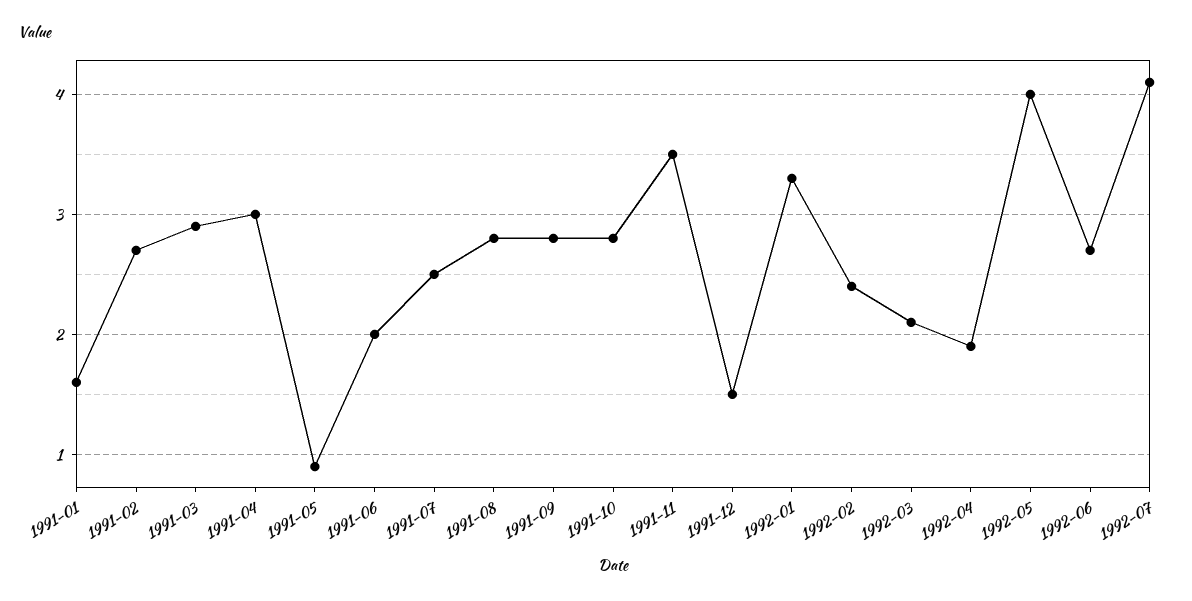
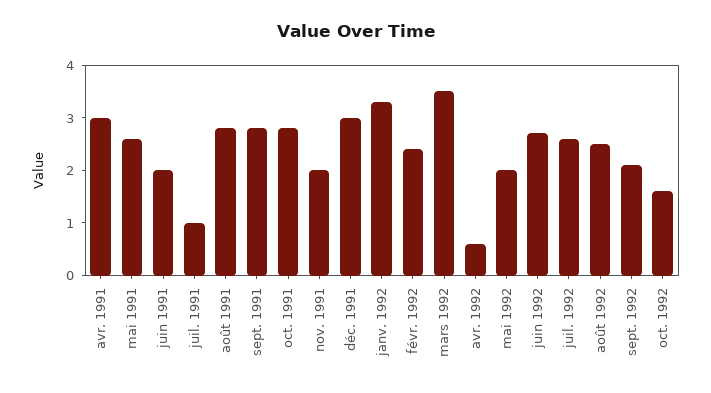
1991-01: 1.6 -> none
1991-02: 2.7 -> none
1991-03: 2.9 -> none
1991-05: 0.9 -> 2.5
1991-07: 2.5 -> 1
1991-11: 3.5 -> 2
1991-12: 1.5 -> 3
1992-03: 2.1 -> 3.5
1992-04: 1.9 -> 0.5
1992-05: 4 -> 2
1992-07: 4.1 -> 2.5
août 1992: none -> 2.5
sept. 1992: none -> 2
oct. 1992: none -> 1.5

